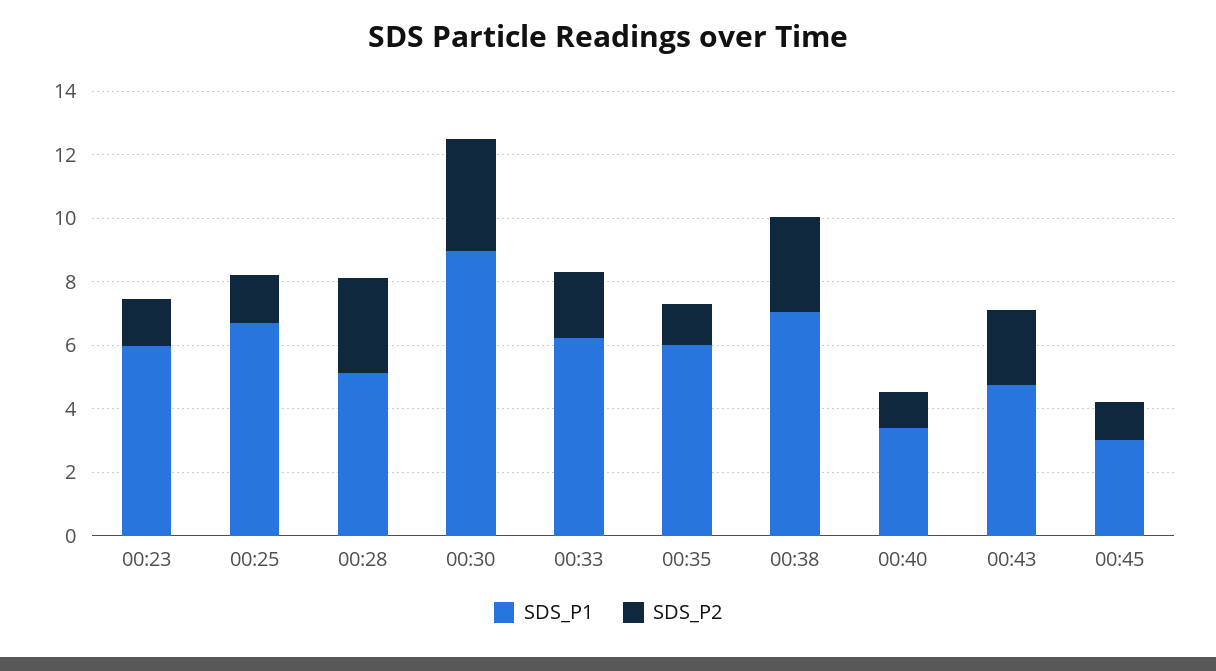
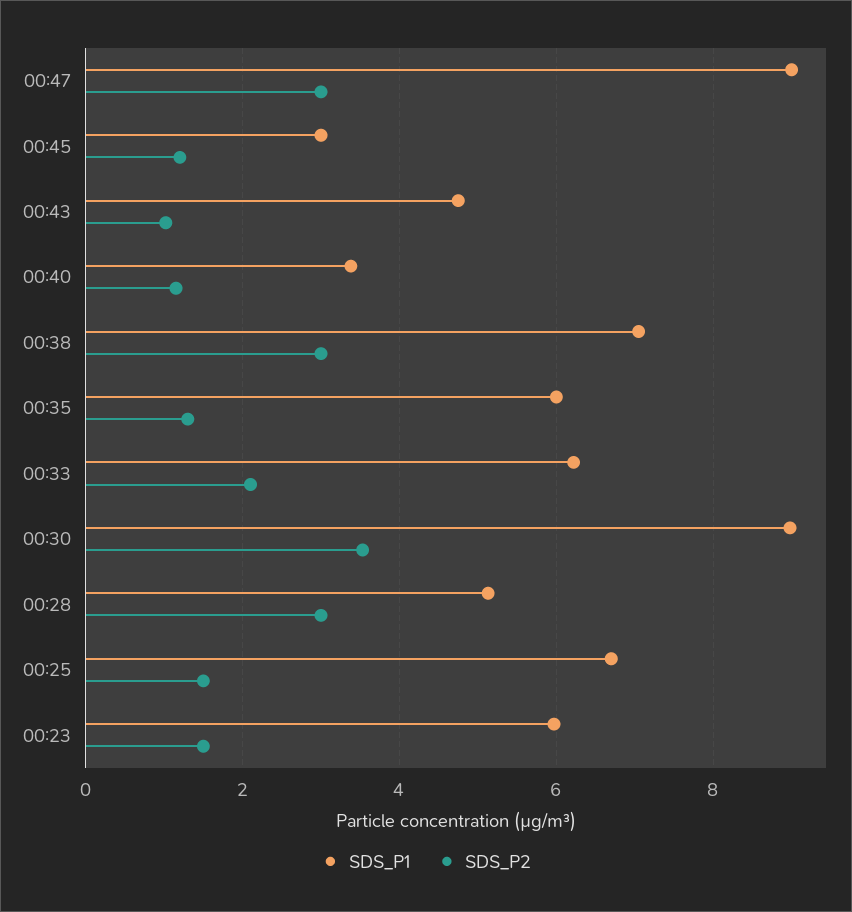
SDS_P2, 00:43: 2.5 -> 1
SDS_P1, 00:47: none -> 9
SDS_P2, 00:47: none -> 3

